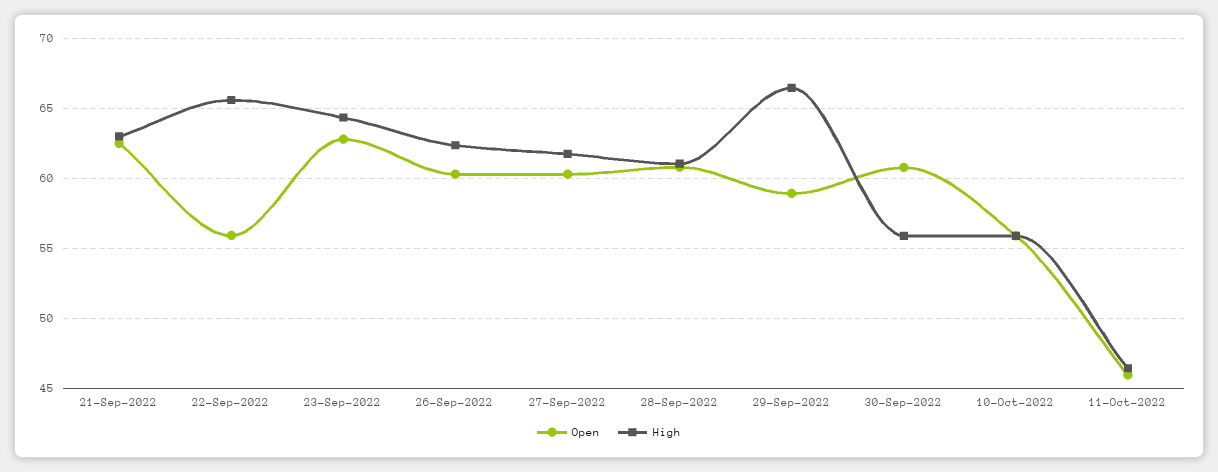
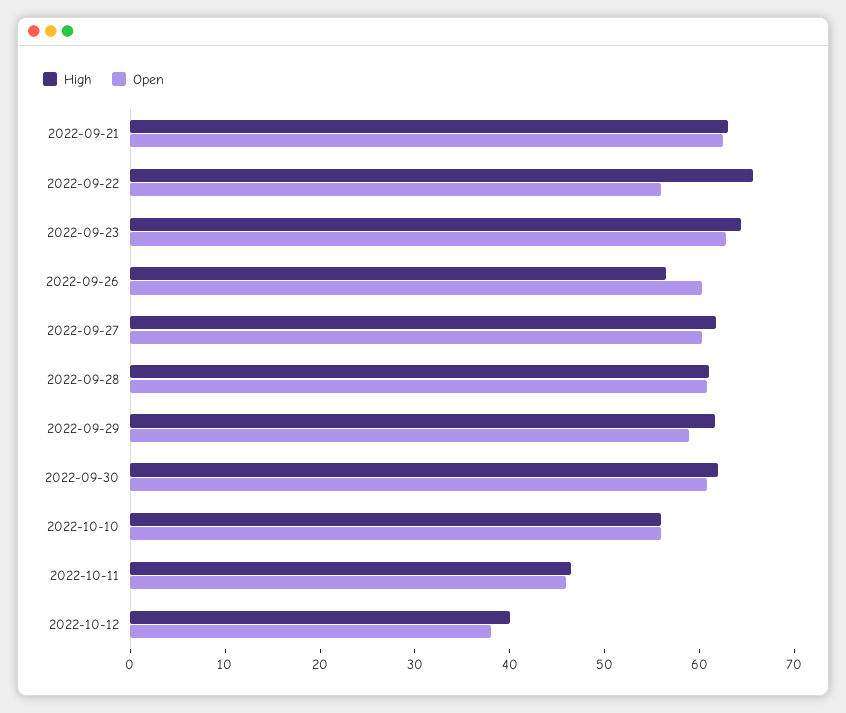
High, 26-Sep-2022: 62.5 -> 56
High, 29-Sep-2022: 66.5 -> 62
High, 30-Sep-2022: 56 -> 62
High, 2022-10-12: none -> 40
Open, 2022-10-12: none -> 38

